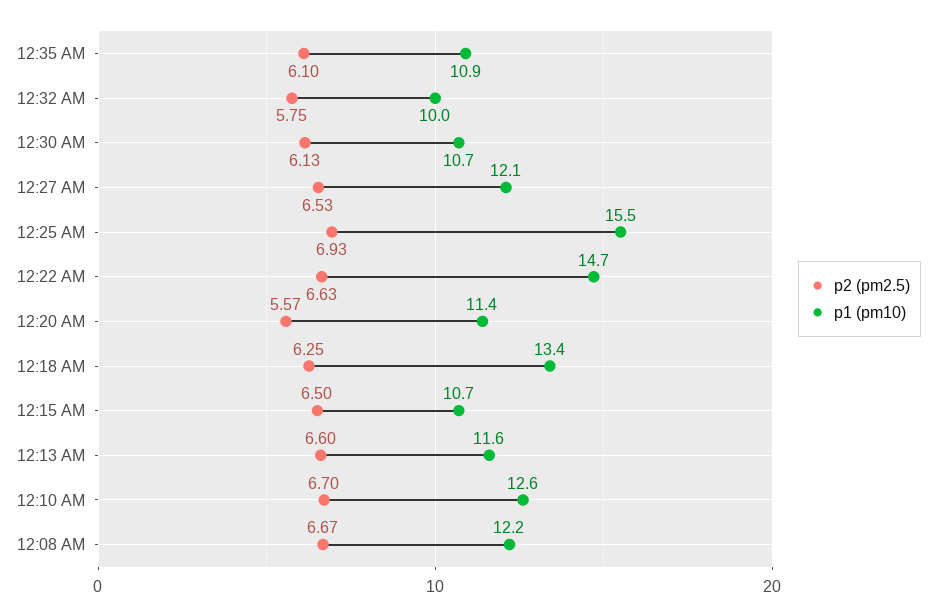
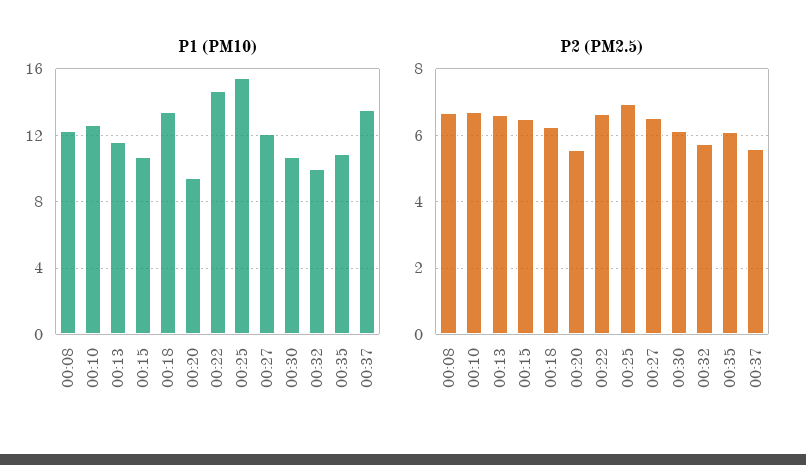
p1 (pm10), 12:20 AM: 11.4 -> 9.5
p1 (pm10), 00:37: none -> 13.5
p2 (pm2.5), 00:37: none -> 5.6

